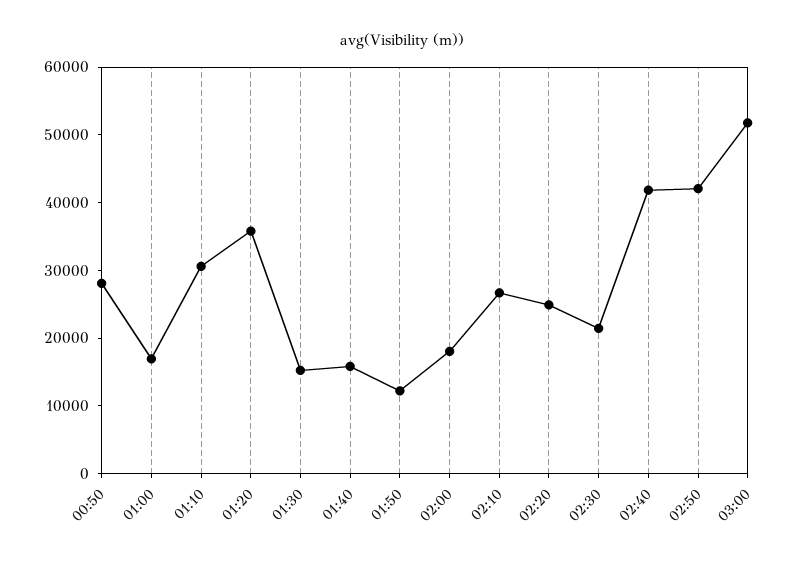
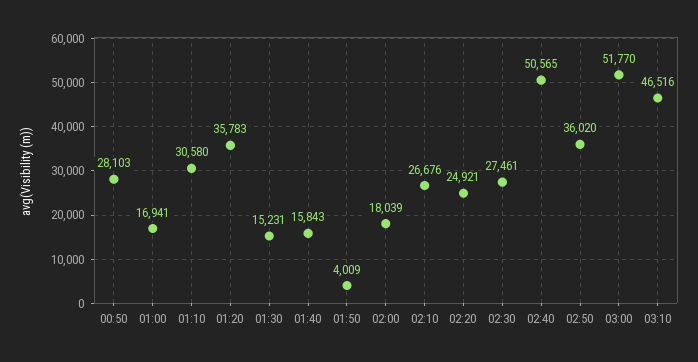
01:50: 12000 -> 4009
02:30: 22000 -> 27461
02:40: 42000 -> 50565
02:50: 42000 -> 36020
03:10: none -> 46516

